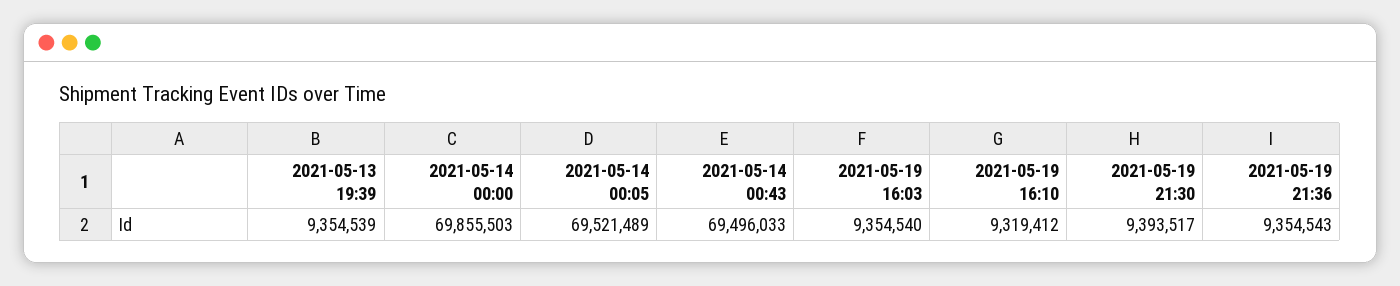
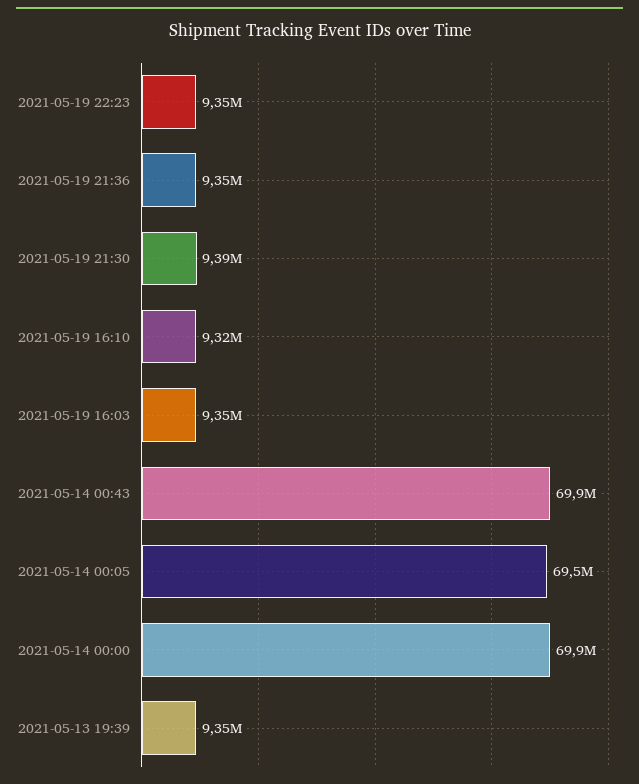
2021-05-14 00:43: 69496033 -> 69900000
2021-05-19 22:23: none -> 9350000

